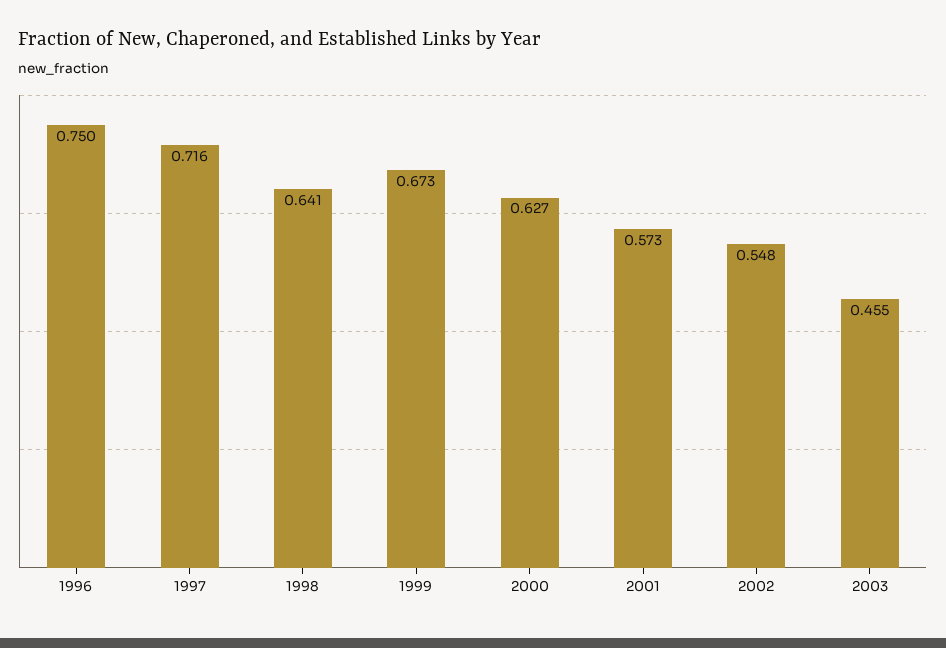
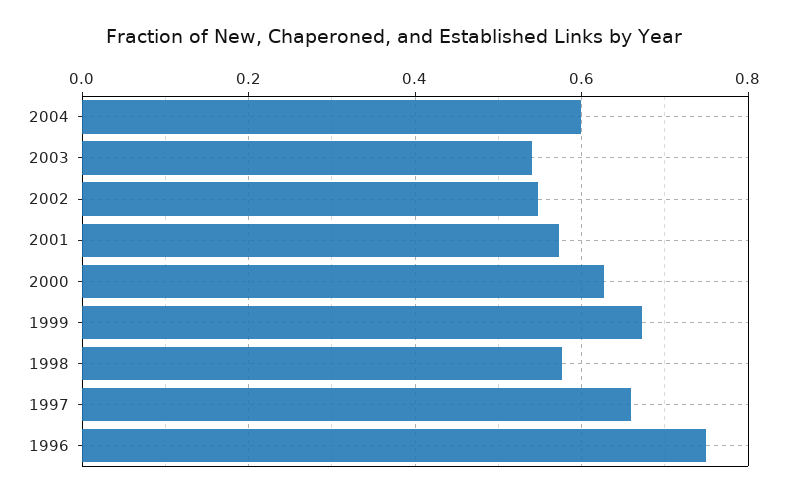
1997: 0.716 -> 0.66
1998: 0.641 -> 0.58
2003: 0.455 -> 0.54
2004: none -> 0.6

